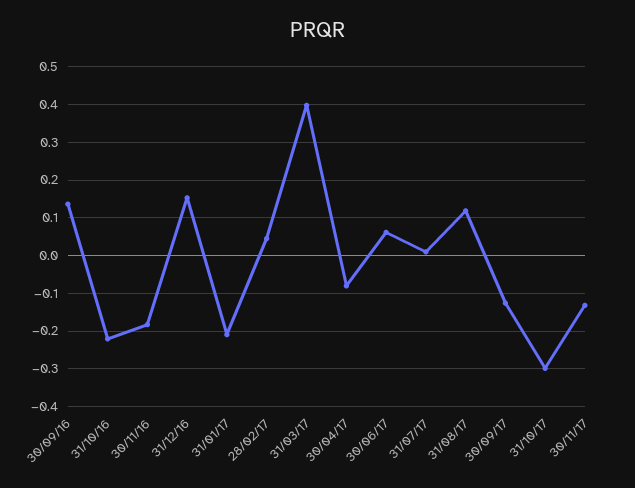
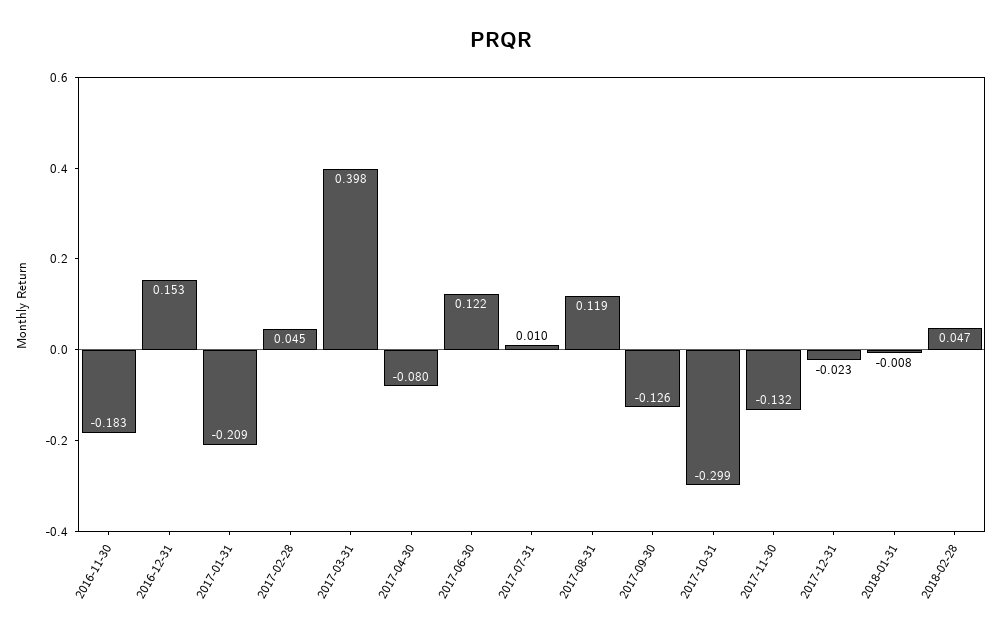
30/09/16: 0.14 -> none
31/10/16: -0.22 -> none
30/06/17: 0.06 -> 0.122
2017-12-31: none -> -0.023
2018-01-31: none -> -0.008
2018-02-28: none -> 0.047

